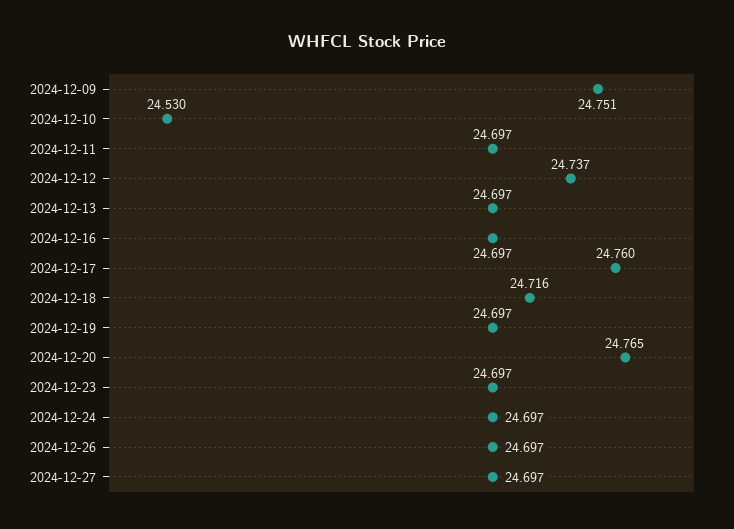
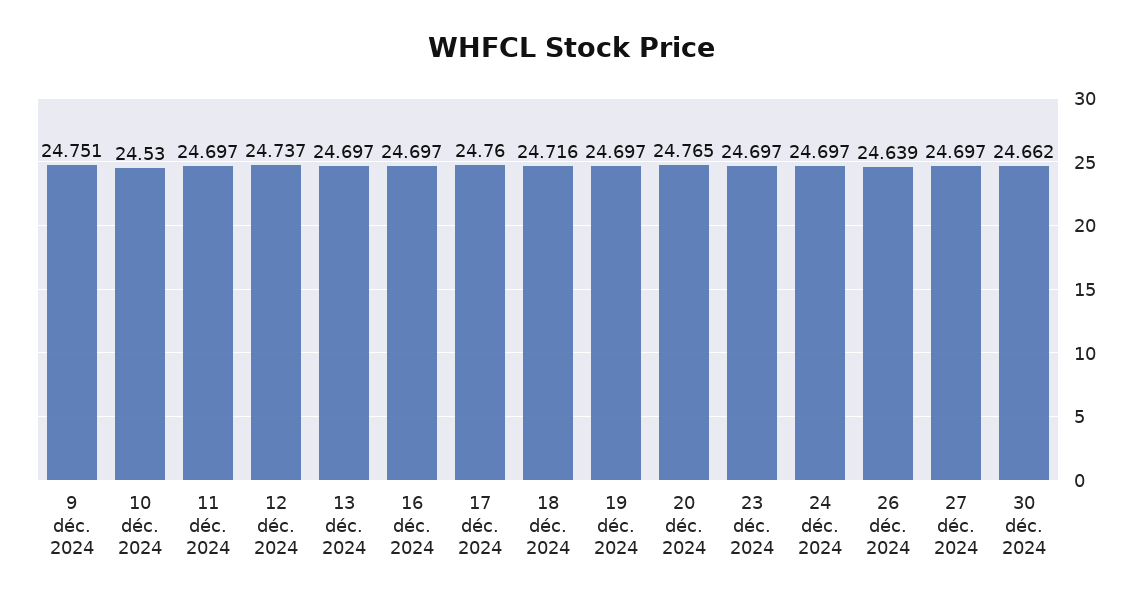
2024-12-26: 24.697 -> 24.639
30 déc. 2024: none -> 24.662

